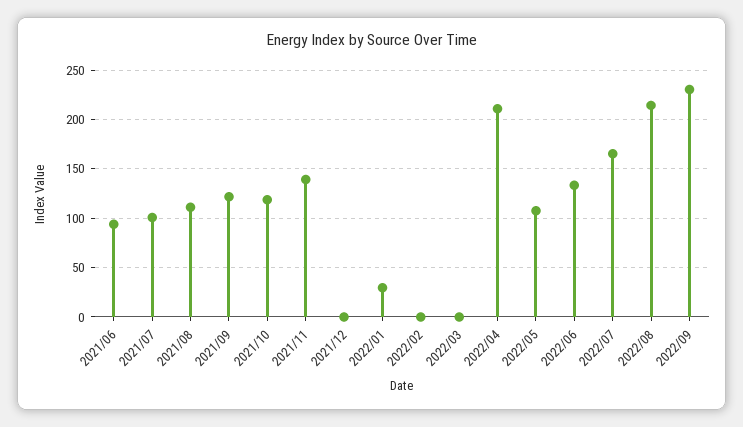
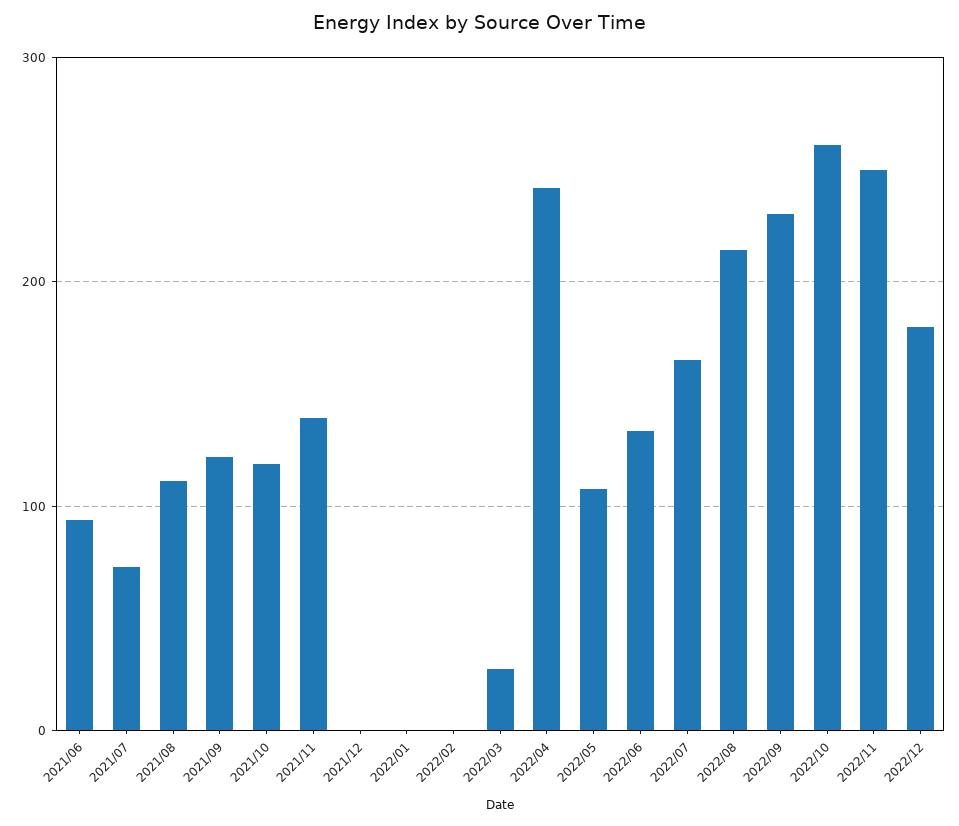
2021/07: 100 -> 70
2022/01: 30 -> 0
2022/03: 0 -> 30
2022/04: 210 -> 240
2022/10: none -> 260
2022/11: none -> 250
2022/12: none -> 180

